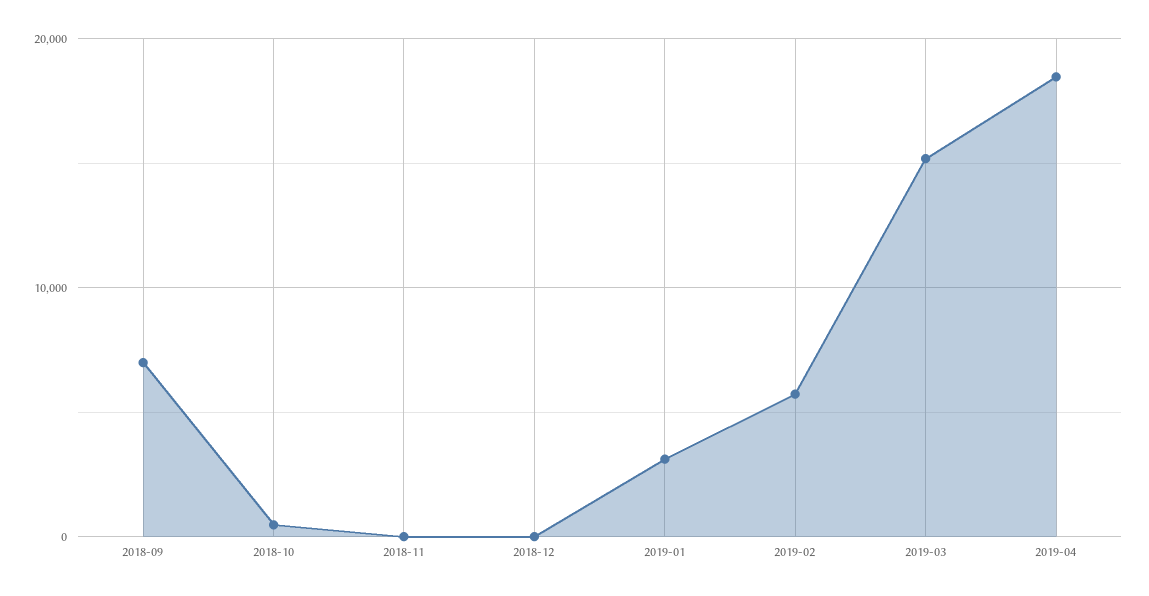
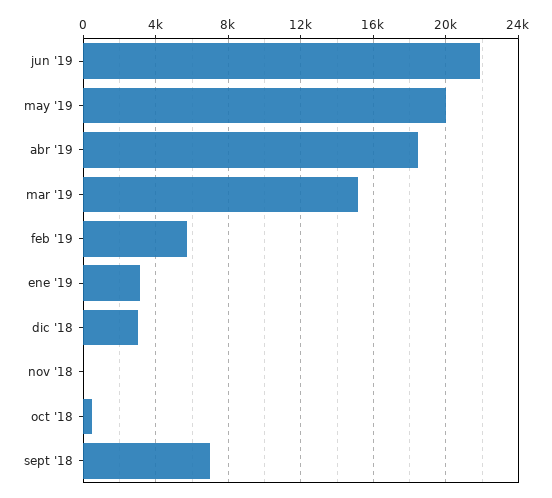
2018-12: 0 -> 3000
jun '19: none -> 22000
may '19: none -> 20000

